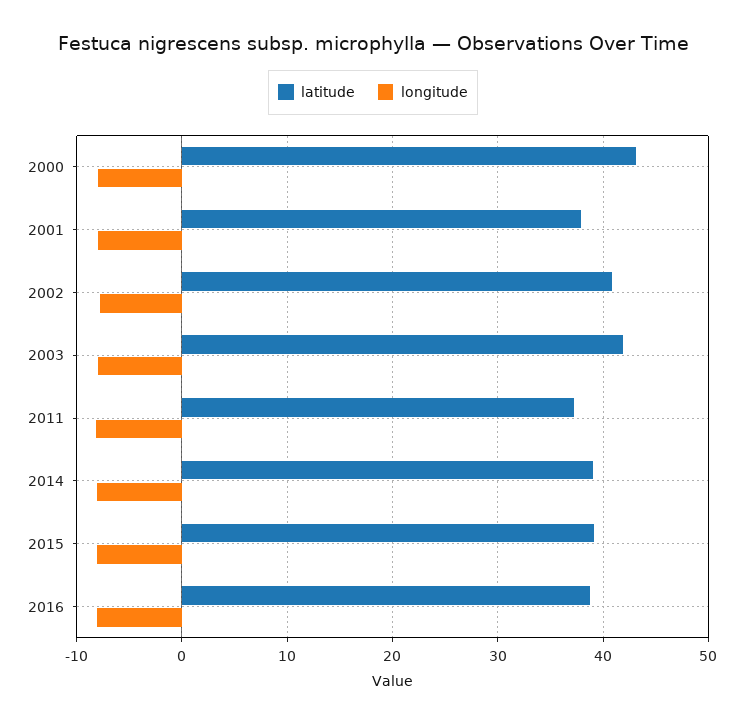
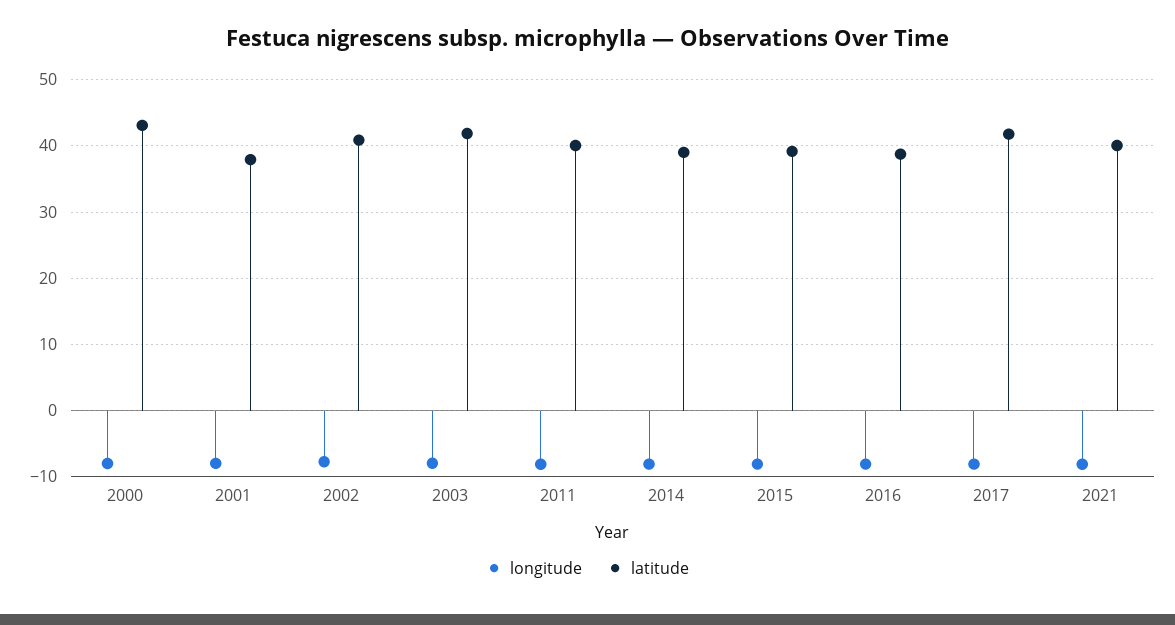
latitude, 2011: 37 -> 40
longitude, 2017: none -> -8
latitude, 2017: none -> 42
longitude, 2021: none -> -8
latitude, 2021: none -> 40

